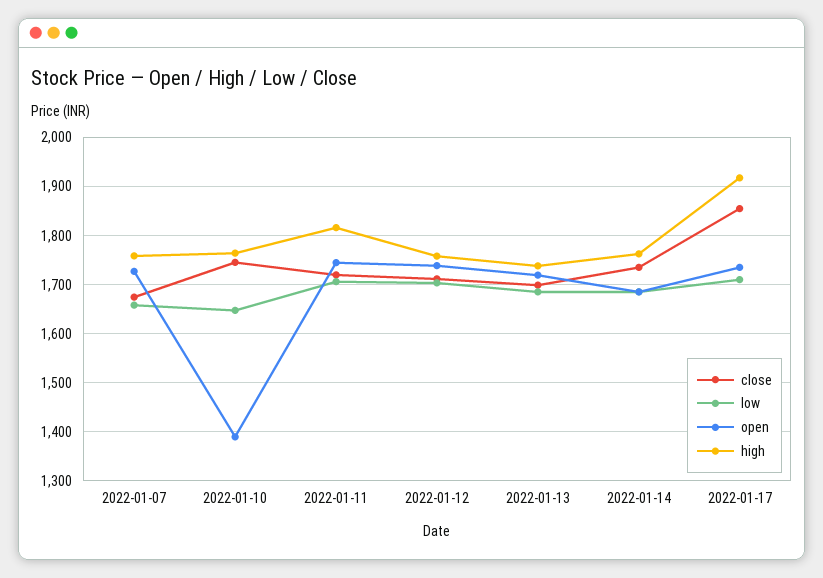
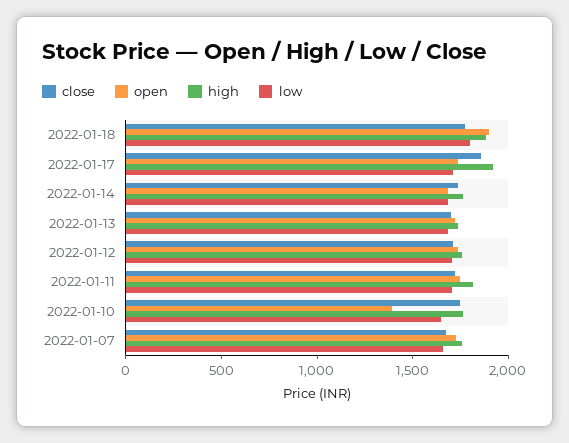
close, 2022-01-18: none -> 1800
open, 2022-01-18: none -> 1900
high, 2022-01-18: none -> 1900
low, 2022-01-18: none -> 1800

